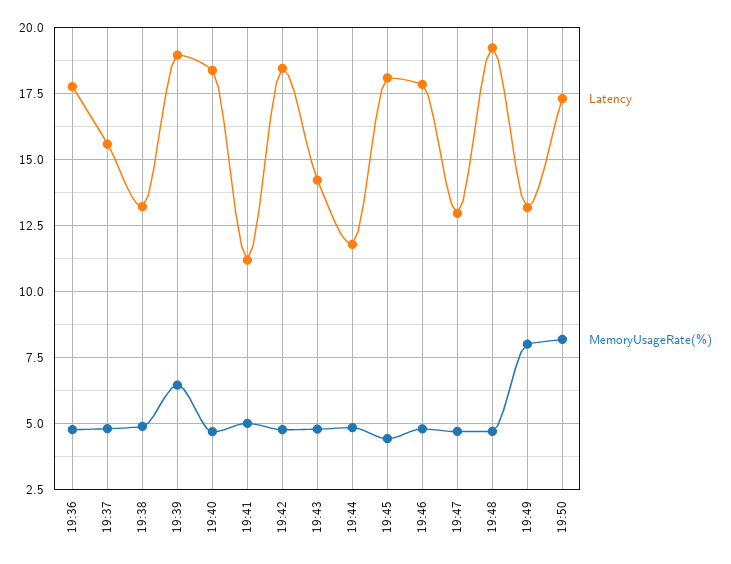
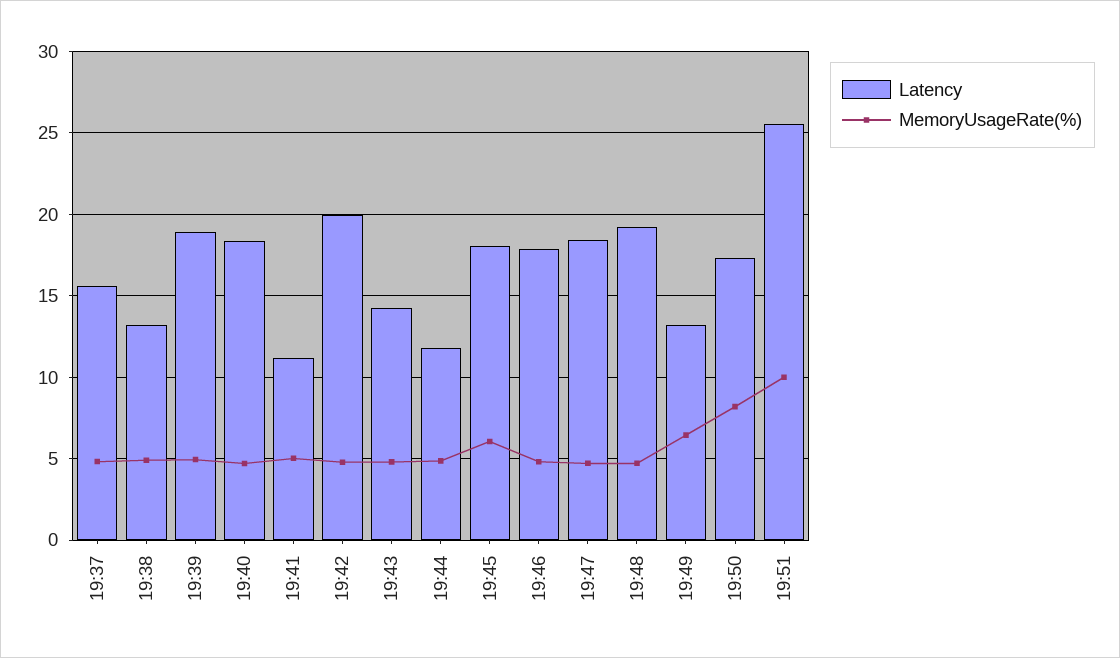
Latency, 19:36: 17.75 -> none
MemoryUsageRate(%), 19:36: 4.75 -> none
MemoryUsageRate(%), 19:39: 6.5 -> 5
Latency, 19:42: 18.5 -> 20
MemoryUsageRate(%), 19:45: 4.5 -> 6
Latency, 19:47: 13 -> 18.5
MemoryUsageRate(%), 19:49: 8 -> 6.5
Latency, 19:51: none -> 25.5
MemoryUsageRate(%), 19:51: none -> 10

